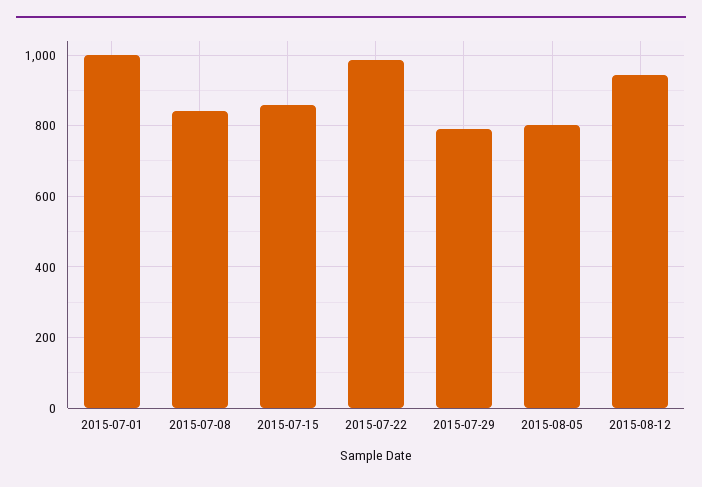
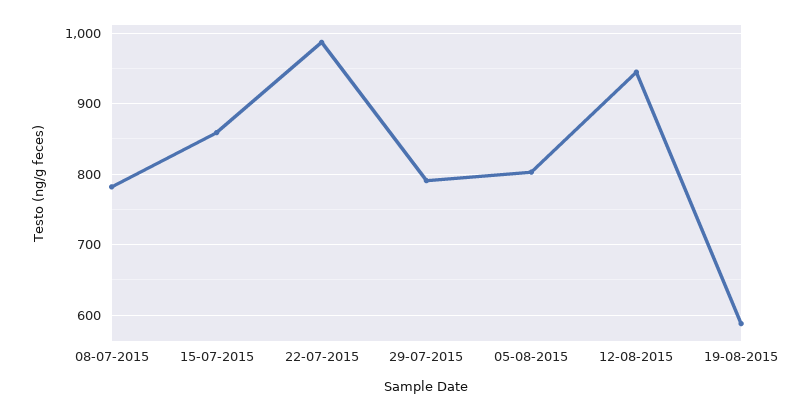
2015-07-01: 1000 -> none
2015-07-08: 840 -> 780
19-08-2015: none -> 590

